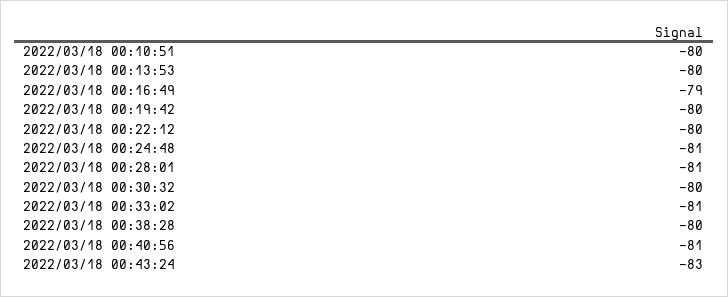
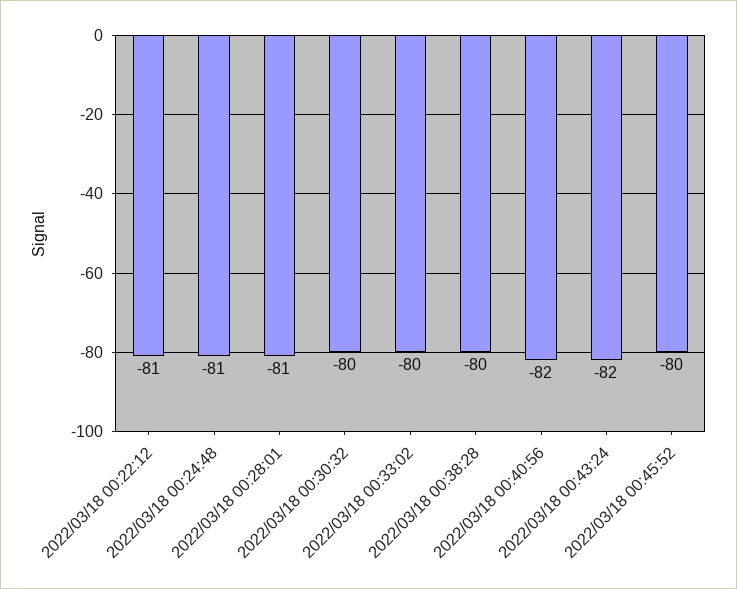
2022/03/18 00:10:51: -80 -> none
2022/03/18 00:13:53: -80 -> none
2022/03/18 00:16:49: -79 -> none
2022/03/18 00:19:42: -80 -> none
2022/03/18 00:22:12: -80 -> -81
2022/03/18 00:33:02: -81 -> -80
2022/03/18 00:40:56: -81 -> -82
2022/03/18 00:43:24: -83 -> -82
2022/03/18 00:45:52: none -> -80

